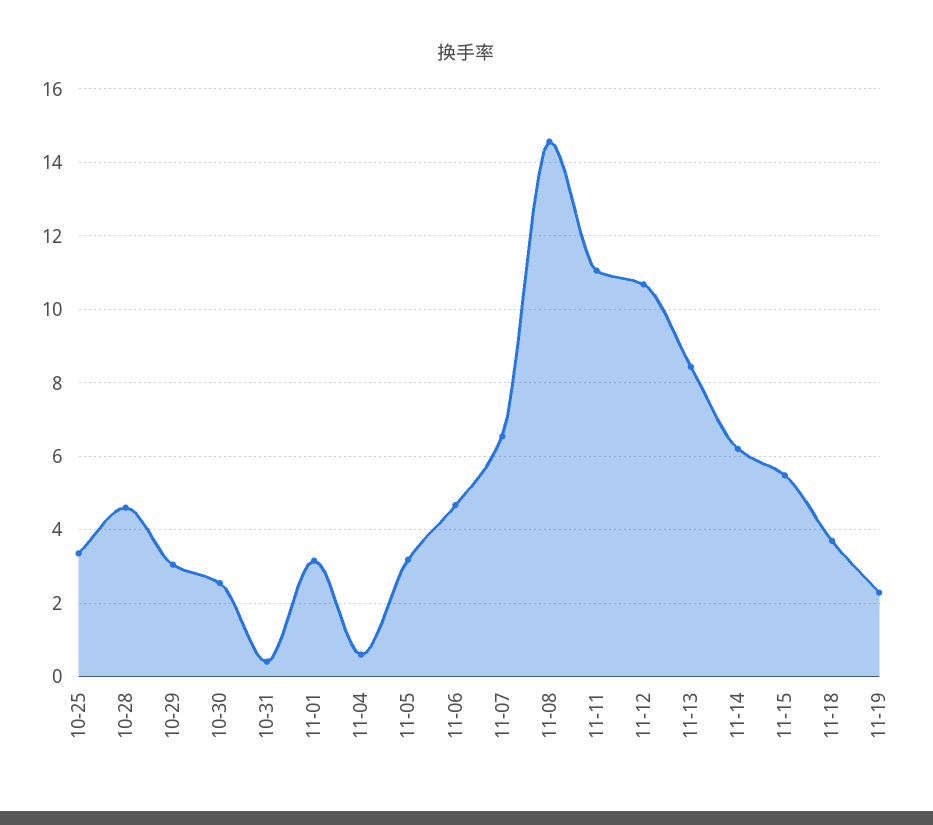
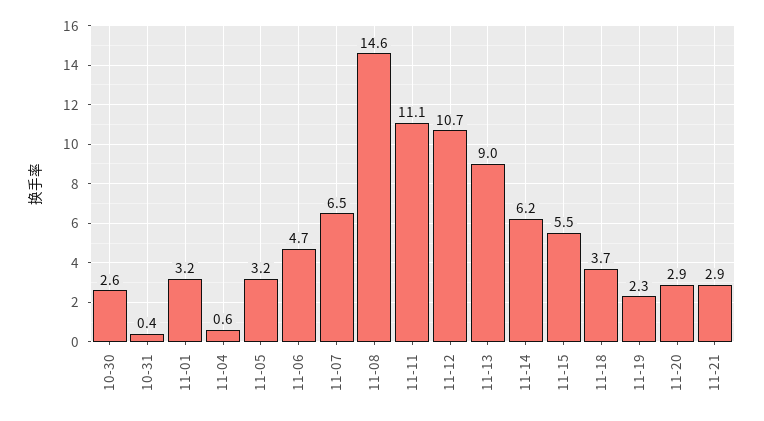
10-25: 3.4 -> none
10-28: 4.6 -> none
10-29: 3 -> none
11-13: 8.4 -> 9
11-20: none -> 2.9
11-21: none -> 2.9

